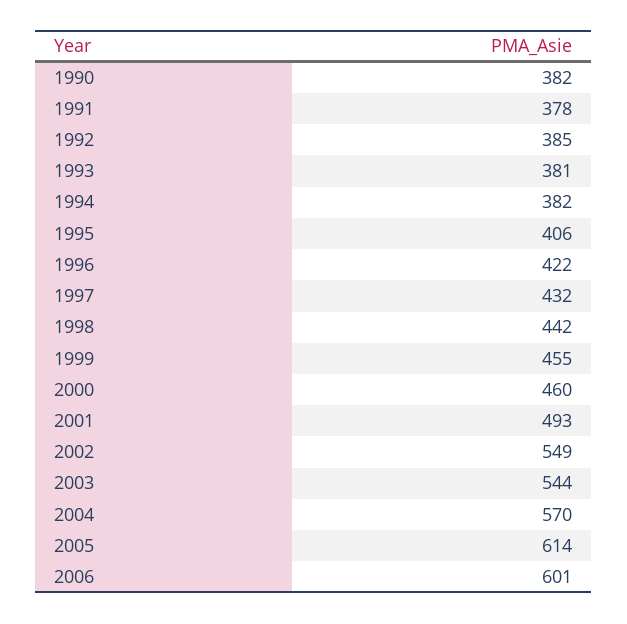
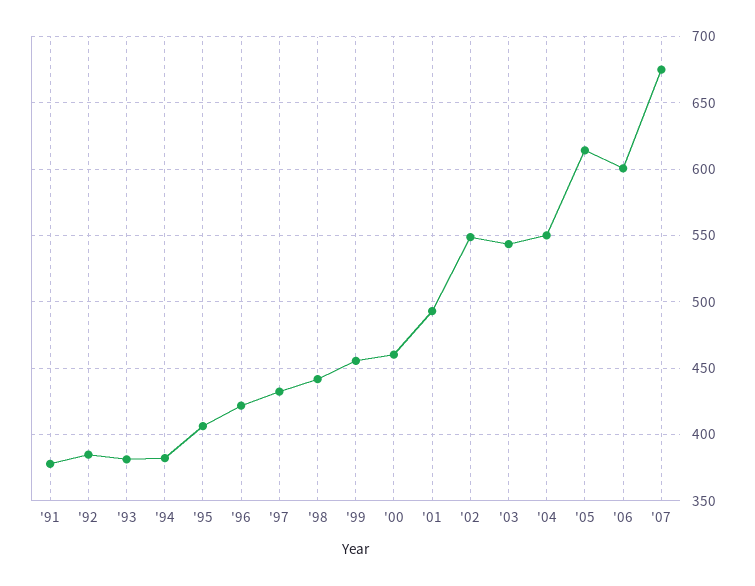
1990: 382 -> none
2004: 570 -> 550
'07: none -> 675

